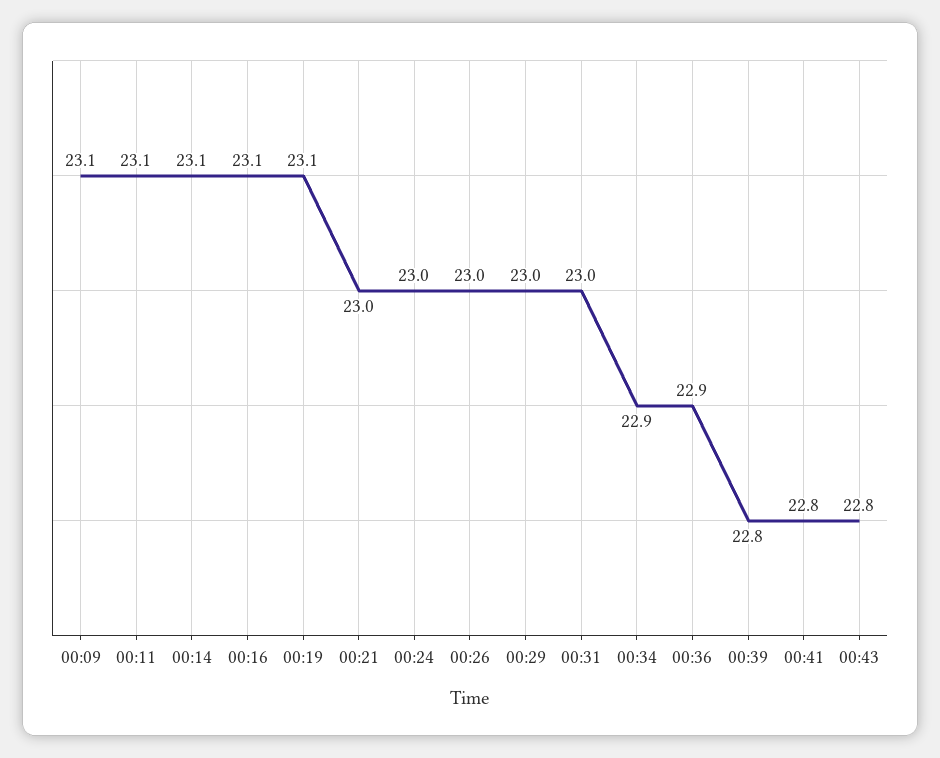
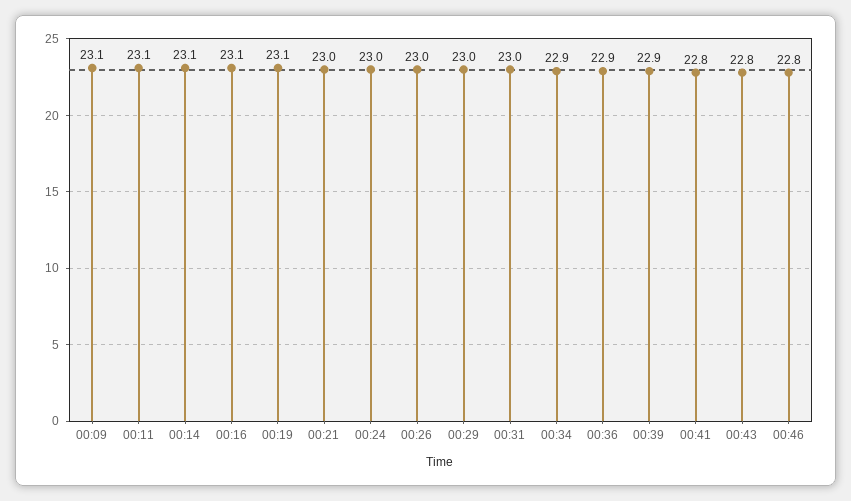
00:39: 22.8 -> 22.9
00:46: none -> 22.8

